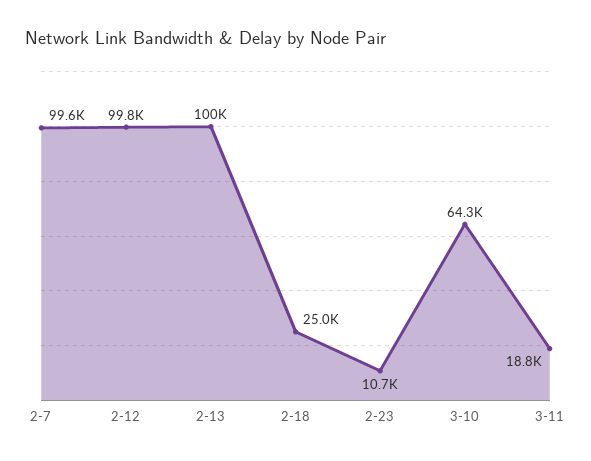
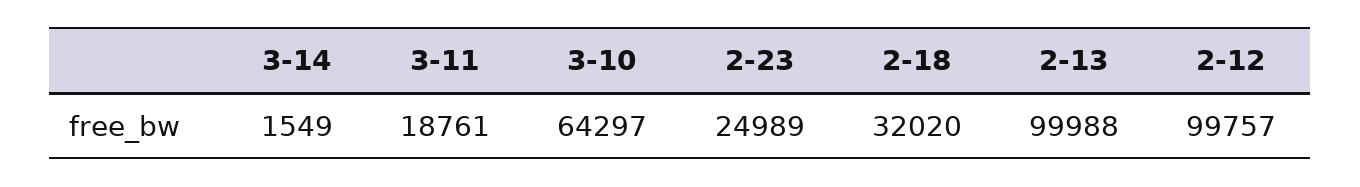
2-7: 99600 -> none
2-18: 25000 -> 32020
2-23: 10700 -> 24989
3-14: none -> 1549

